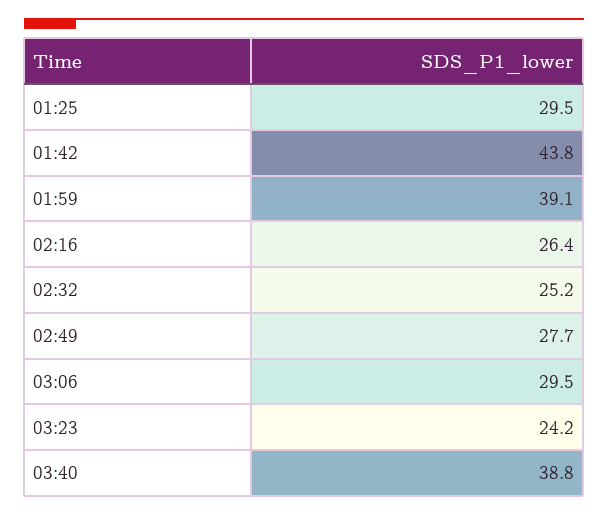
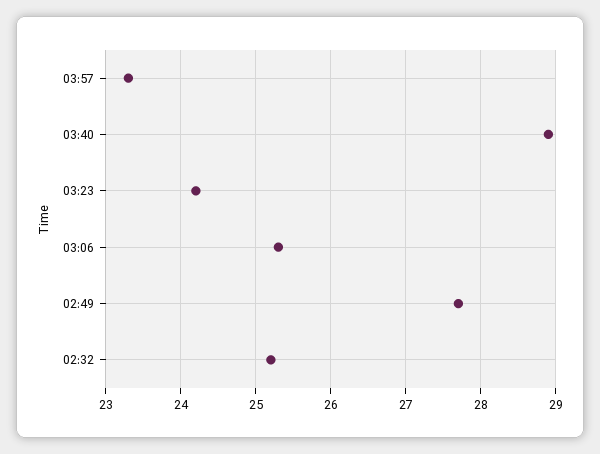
01:25: 29.5 -> none
01:42: 43.8 -> none
01:59: 39.1 -> none
02:16: 26.4 -> none
03:06: 29.5 -> 25.3
03:40: 38.8 -> 28.9
03:57: none -> 23.3

